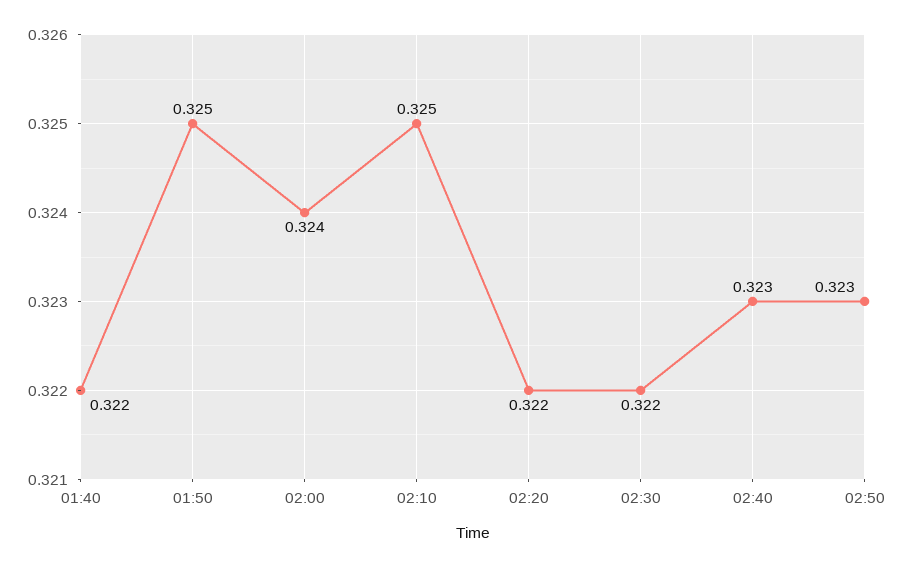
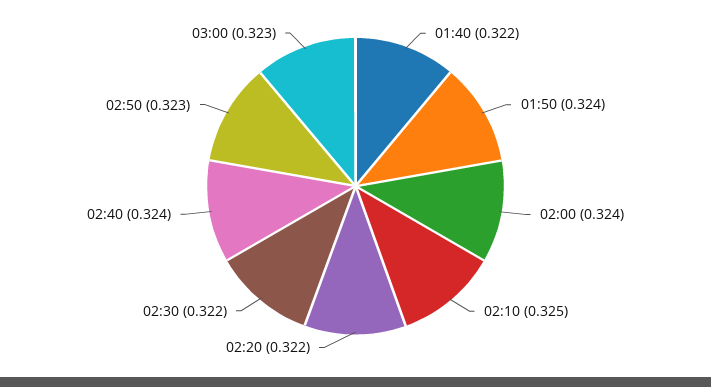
01:50: 0.325 -> 0.324
02:40: 0.323 -> 0.324
03:00: none -> 0.323

